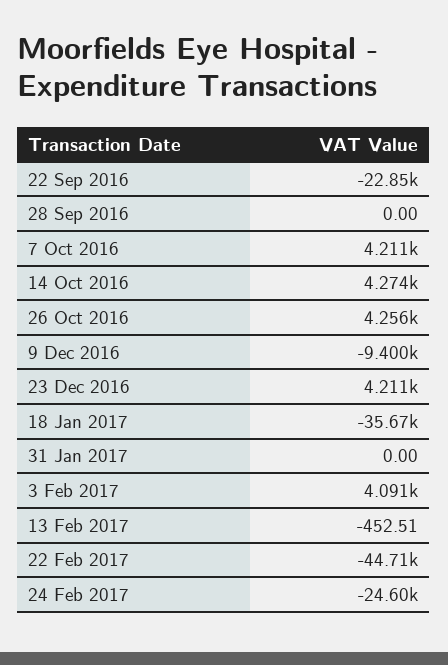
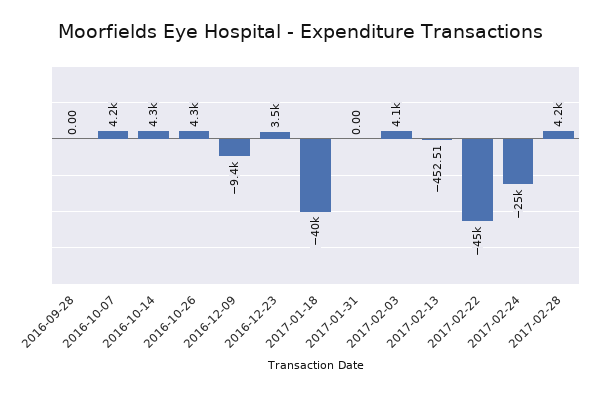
22 Sep 2016: -22850 -> none
23 Dec 2016: 4211 -> 3500
18 Jan 2017: -35670 -> -40000
2017-02-28: none -> 4200

